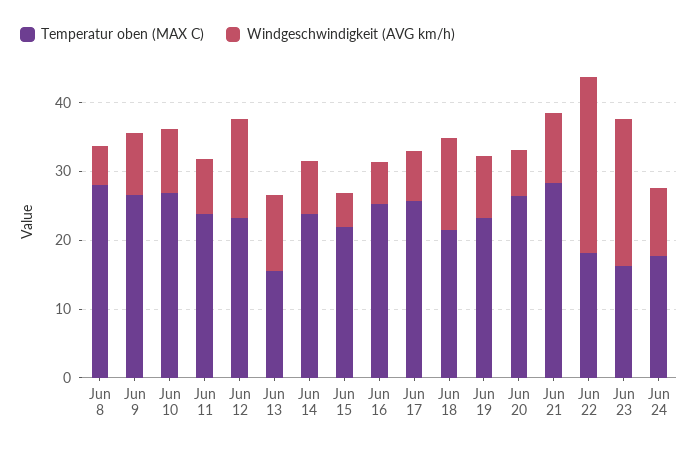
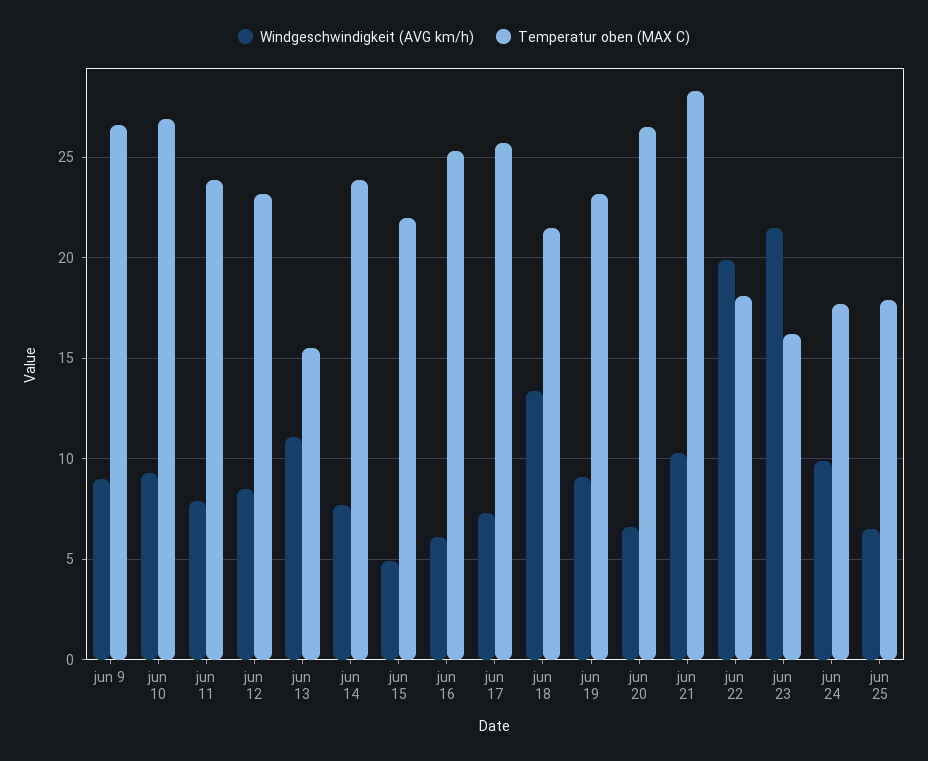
Temperatur oben (MAX C), Jun 8: 28 -> none
Windgeschwindigkeit (AVG km/h), Jun 8: 6 -> none
Windgeschwindigkeit (AVG km/h), Jun 12: 14 -> 8.5
Windgeschwindigkeit (AVG km/h), Jun 22: 26 -> 20
Windgeschwindigkeit (AVG km/h), jun 25: none -> 6.5
Temperatur oben (MAX C), jun 25: none -> 18

